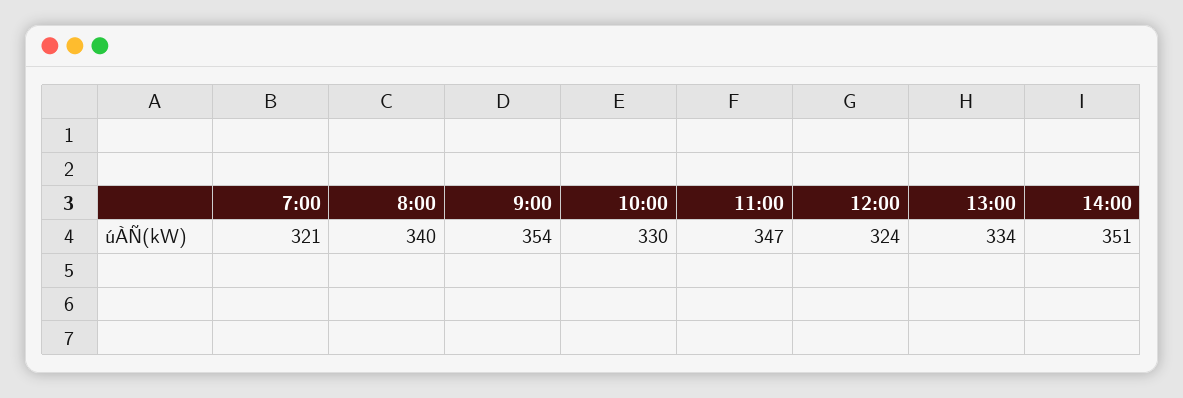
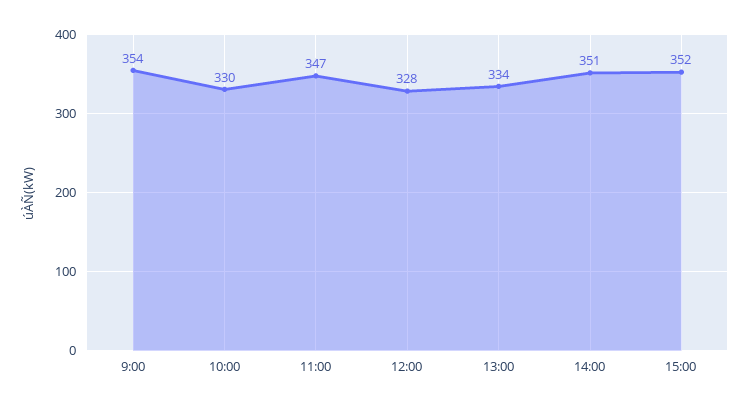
7:00: 321 -> none
8:00: 340 -> none
12:00: 324 -> 328
15:00: none -> 352

